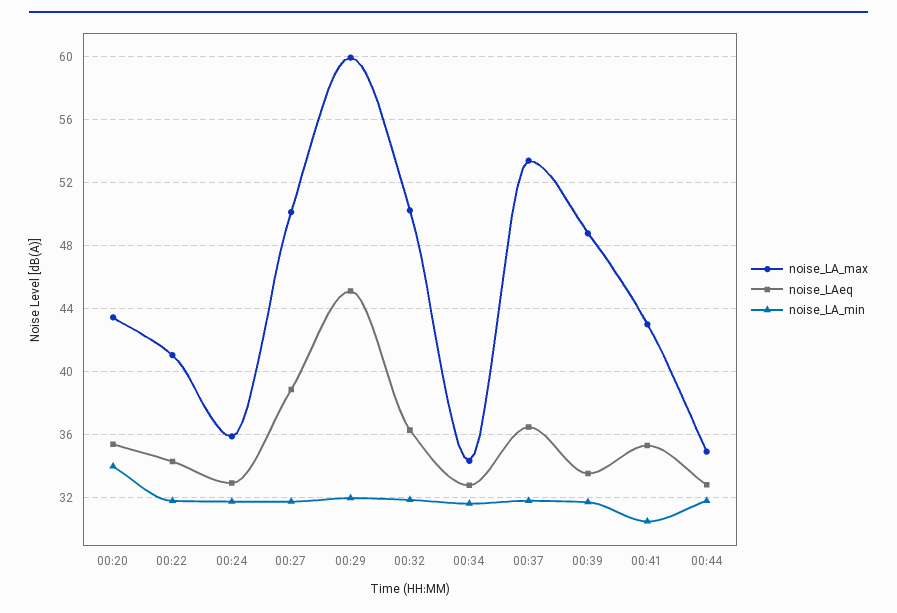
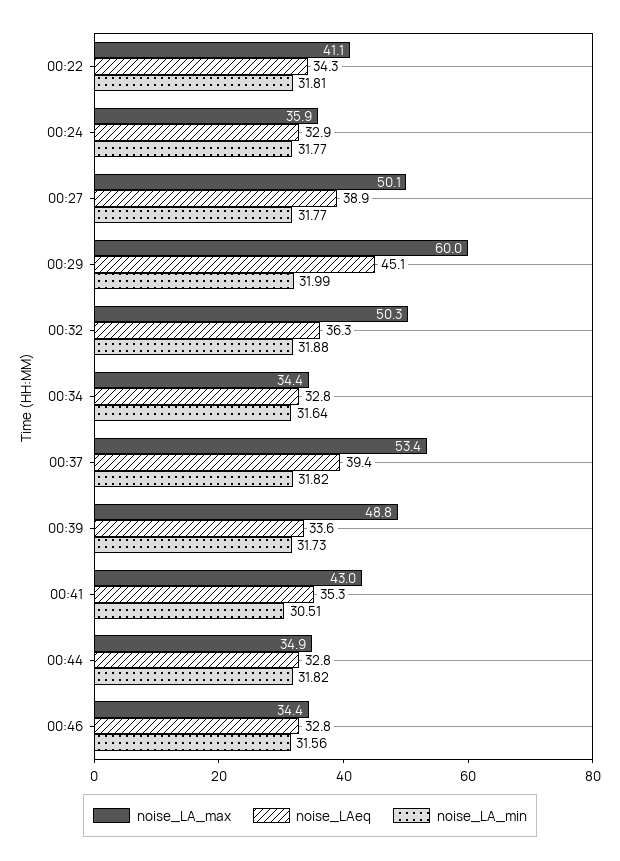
noise_LA_max, 00:20: 43.5 -> none
noise_LAeq, 00:20: 35.5 -> none
noise_LA_min, 00:20: 34 -> none
noise_LAeq, 00:37: 36.5 -> 39.4
noise_LA_max, 00:46: none -> 34.4
noise_LAeq, 00:46: none -> 32.8
noise_LA_min, 00:46: none -> 31.56

